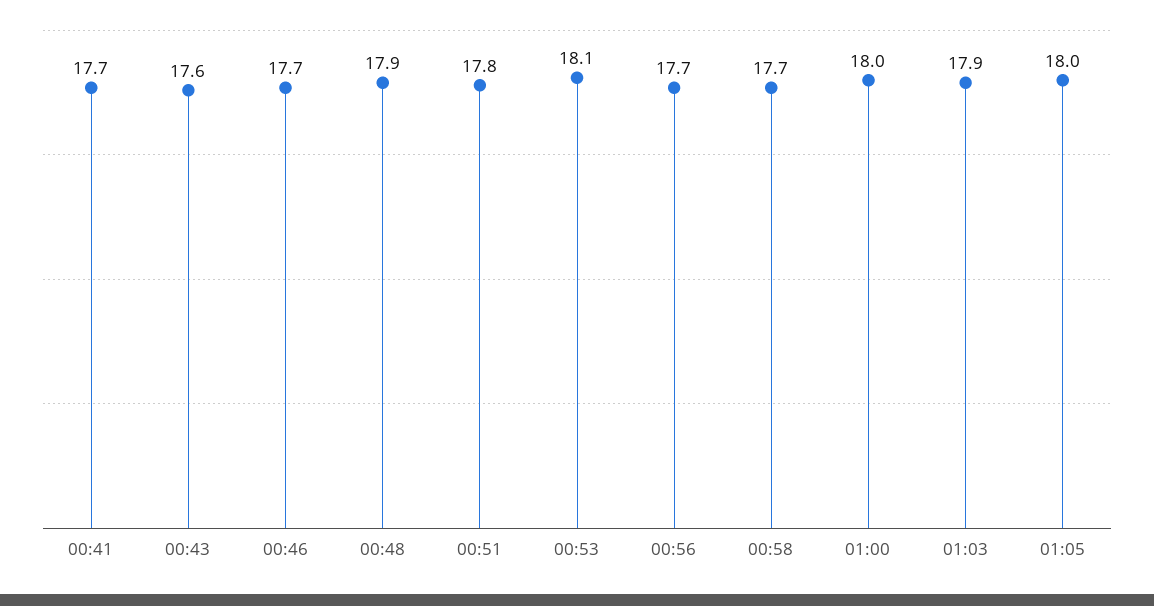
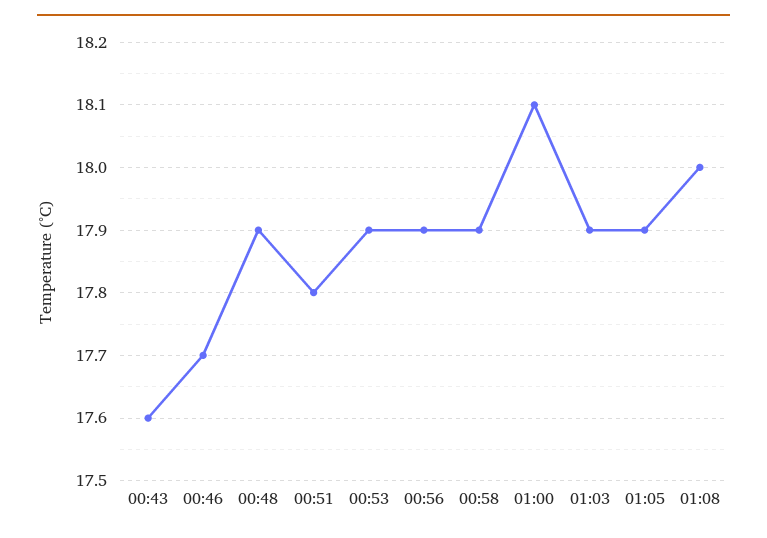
00:41: 17.7 -> none
00:53: 18.1 -> 17.9
00:56: 17.7 -> 17.9
00:58: 17.7 -> 17.9
01:00: 18 -> 18.1
01:05: 18 -> 17.9
01:08: none -> 18

